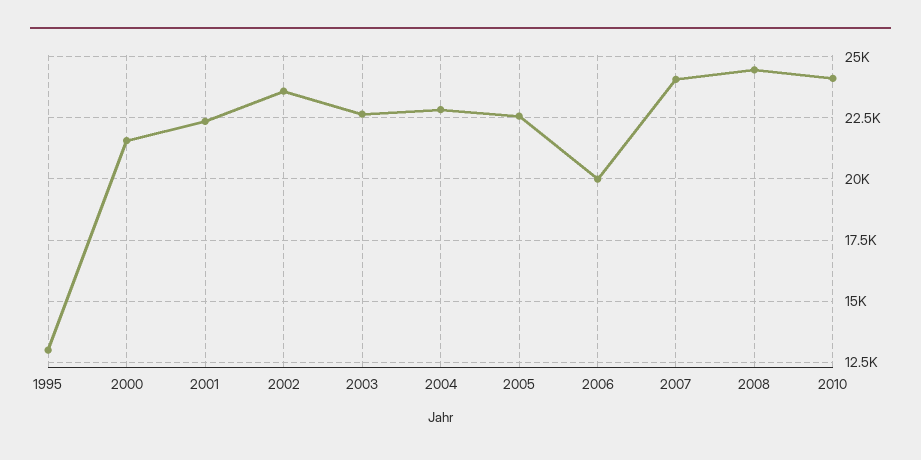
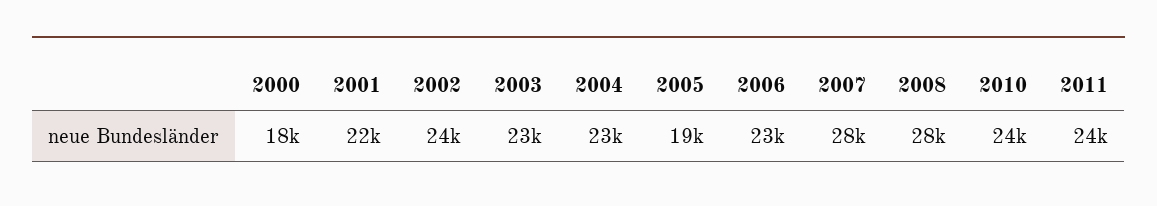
1995: 13000 -> none
2000: 21500 -> 18000
2005: 22500 -> 19000
2006: 20000 -> 23000
2007: 24000 -> 28000
2008: 24500 -> 28000
2011: none -> 24000

